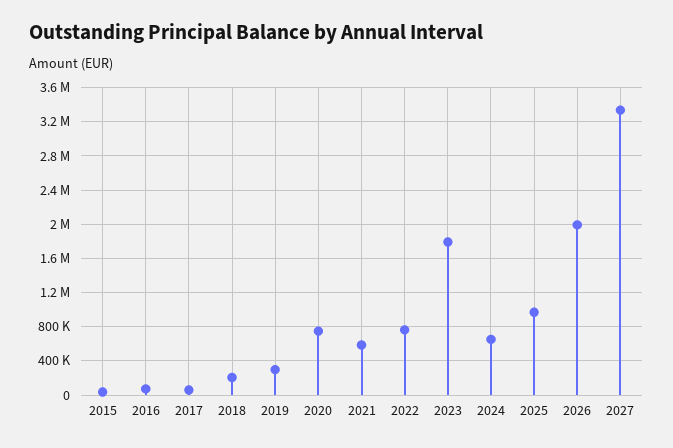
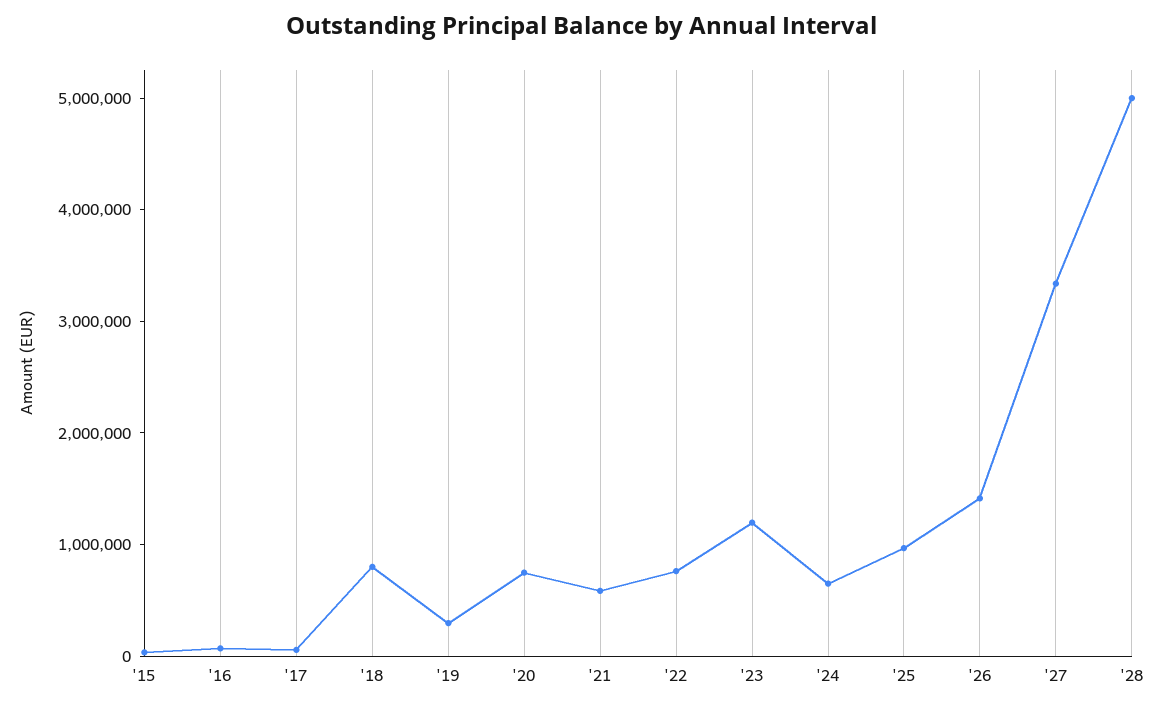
2018: 200000 -> 800000
2023: 1800000 -> 1200000
2026: 2000000 -> 1400000
'28: none -> 5000000

